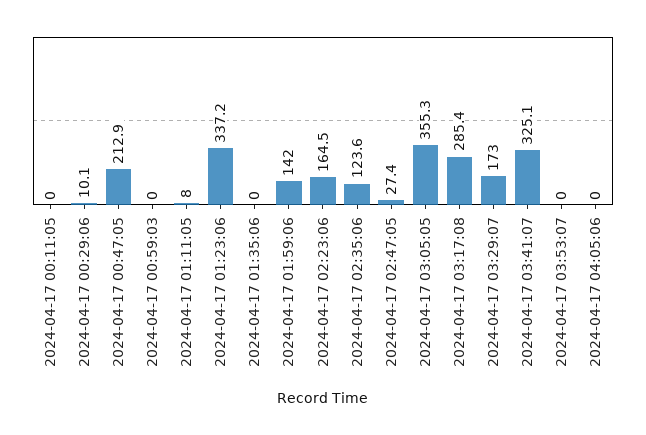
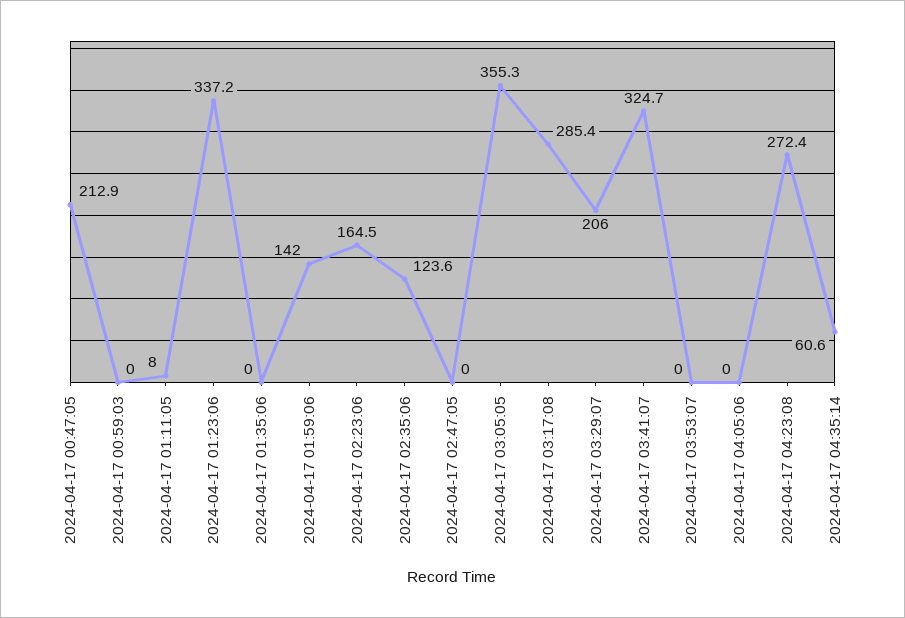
2024-04-17 00:11:05: 0 -> none
2024-04-17 00:29:06: 10.1 -> none
2024-04-17 02:47:05: 27.4 -> 0
2024-04-17 03:29:07: 173 -> 206
2024-04-17 03:41:07: 325.1 -> 324.7
2024-04-17 04:23:08: none -> 272.4
2024-04-17 04:35:14: none -> 60.6

